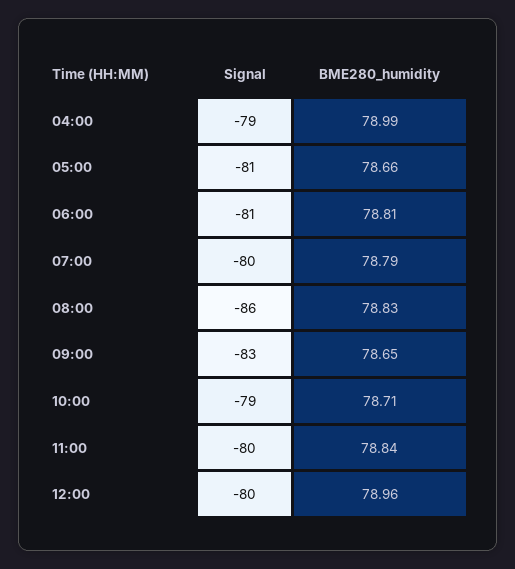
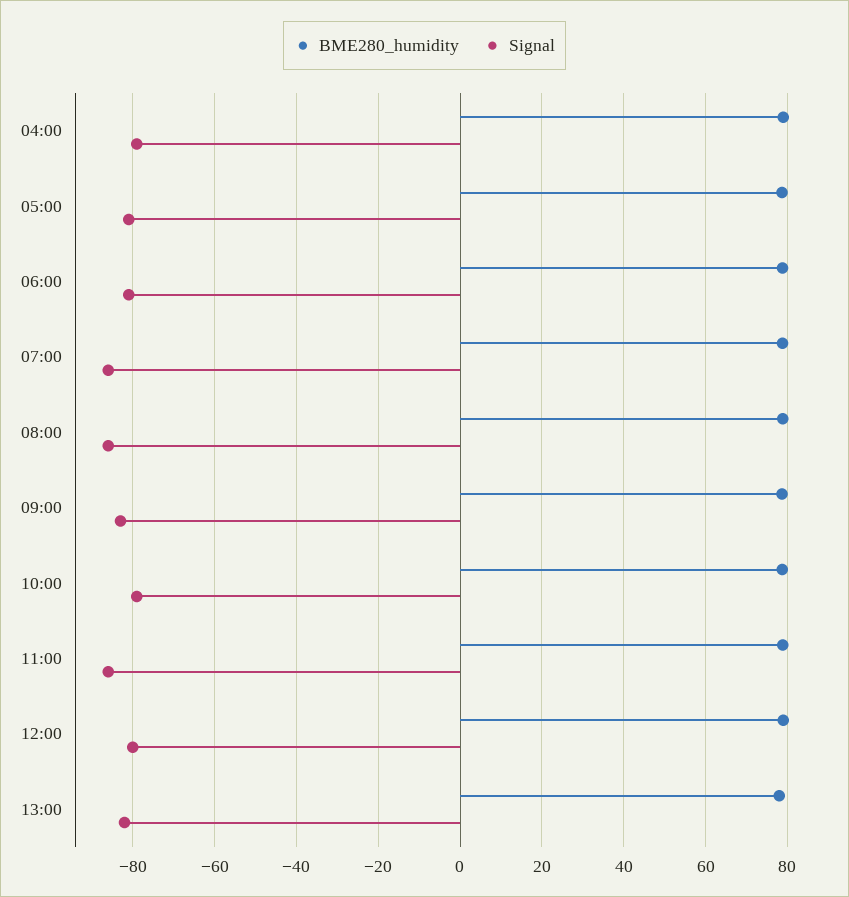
Signal, 07:00: -80 -> -86
Signal, 11:00: -80 -> -86
BME280_humidity, 13:00: none -> 78
Signal, 13:00: none -> -82

